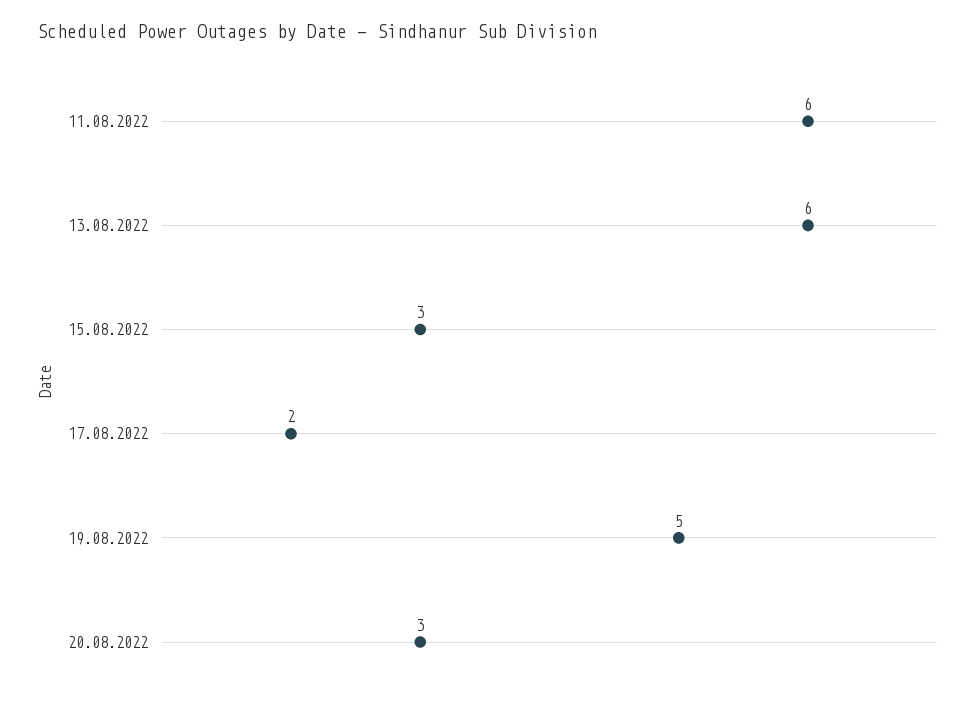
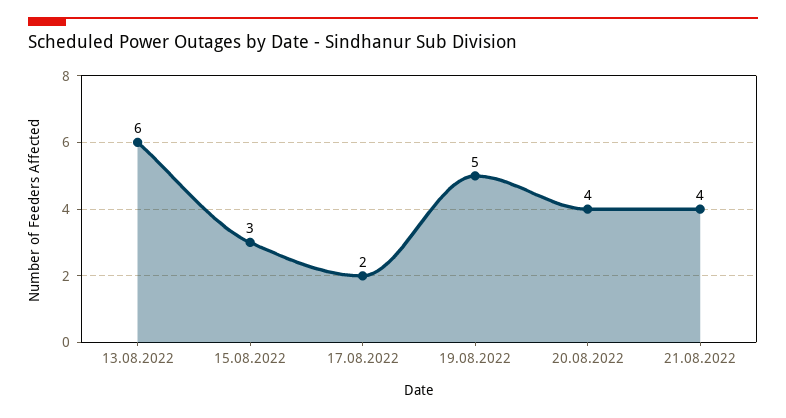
11.08.2022: 6 -> none
20.08.2022: 3 -> 4
21.08.2022: none -> 4

